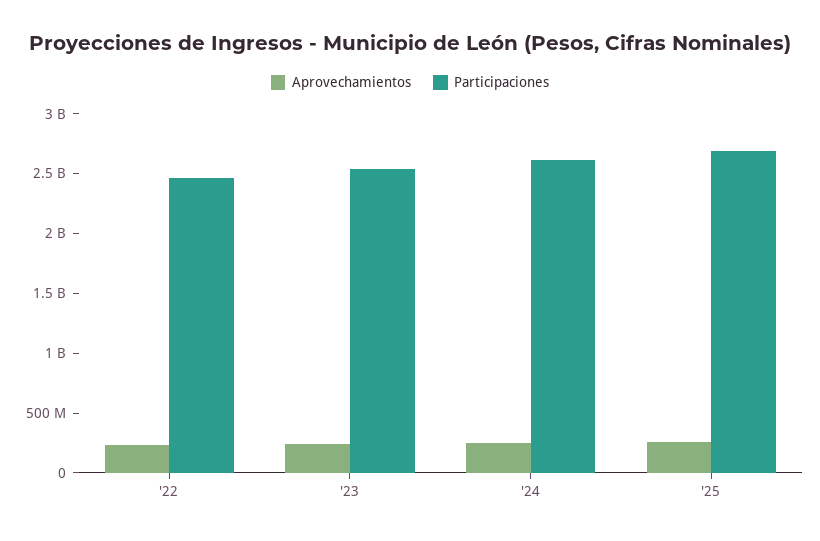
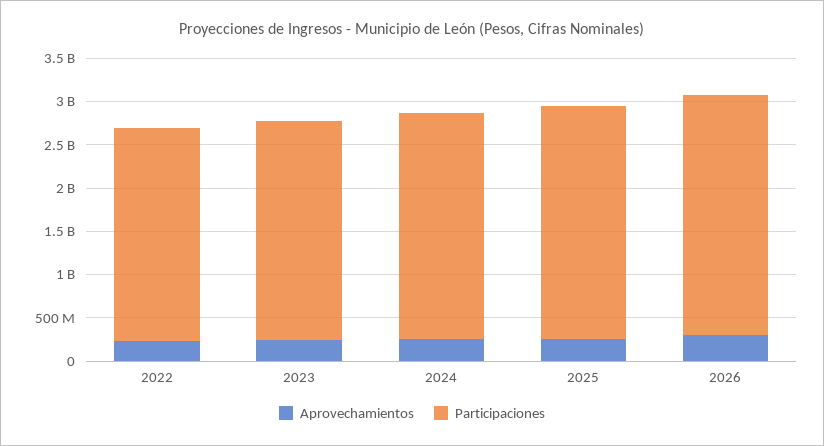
Aprovechamientos, 2026: none -> 300000000
Participaciones, 2026: none -> 2800000000

